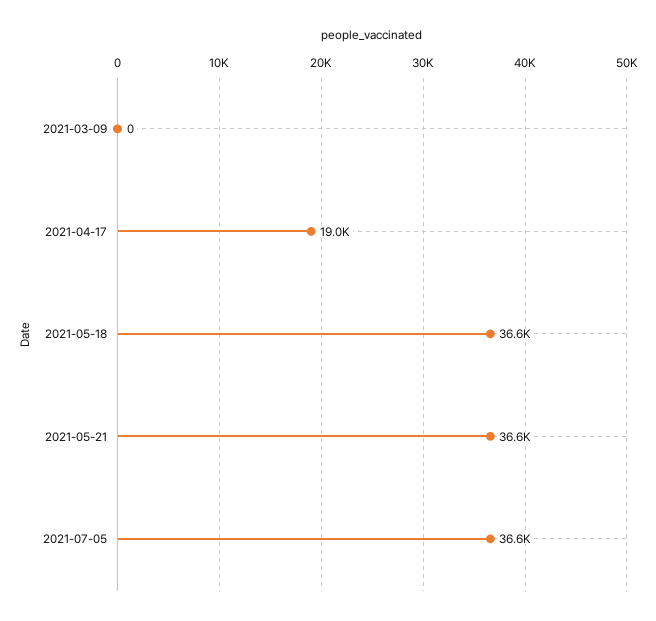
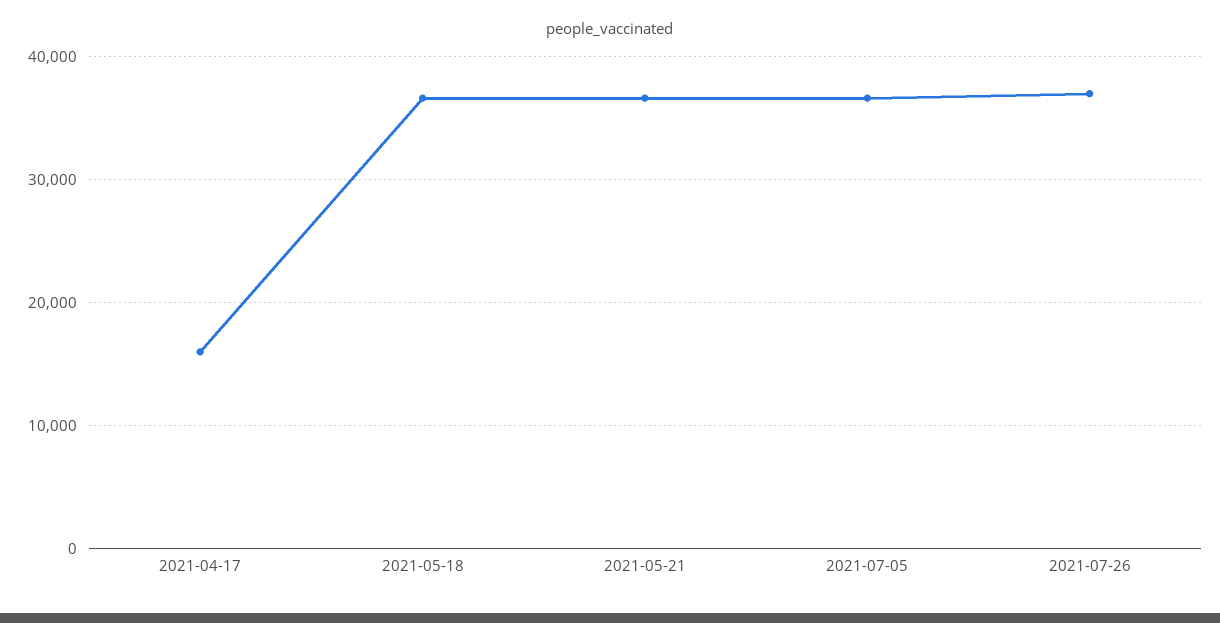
2021-03-09: 0 -> none
2021-04-17: 19000 -> 16000
2021-07-26: none -> 37000

